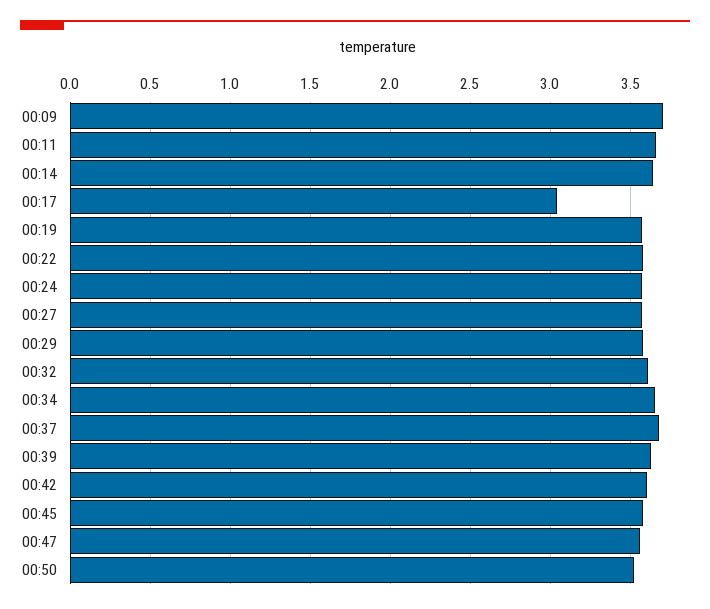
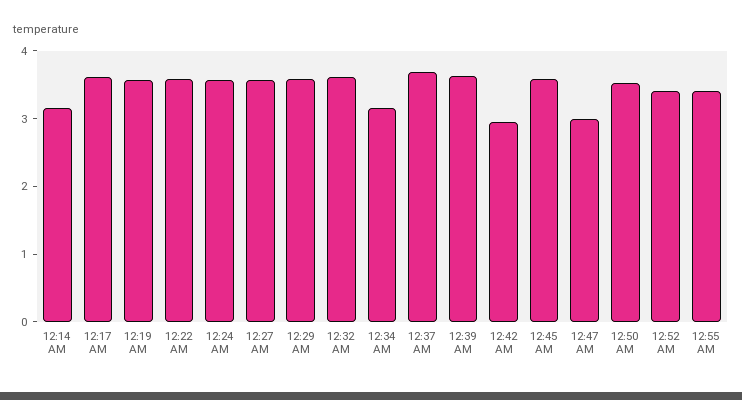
00:09: 3.7 -> none
00:11: 3.65 -> none
00:14: 3.65 -> 3.2
00:17: 3.05 -> 3.6
00:34: 3.65 -> 3.2
00:42: 3.6 -> 3
00:47: 3.55 -> 3
12:52 AM: none -> 3.4
12:55 AM: none -> 3.4

